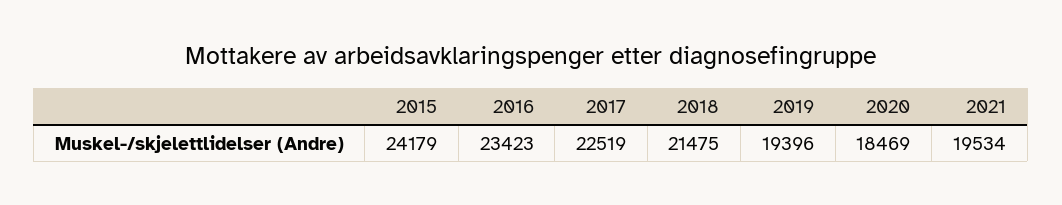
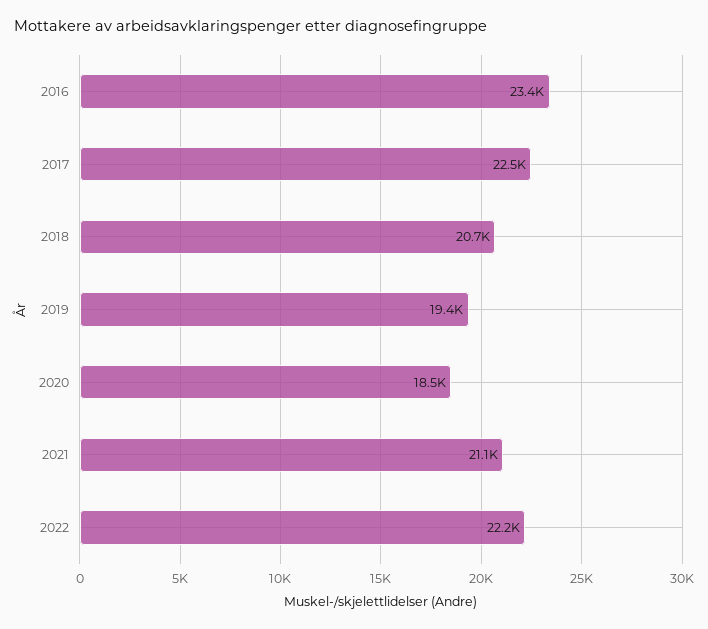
2015: 24179 -> none
2018: 21475 -> 20700
2021: 19534 -> 21100
2022: none -> 22200

